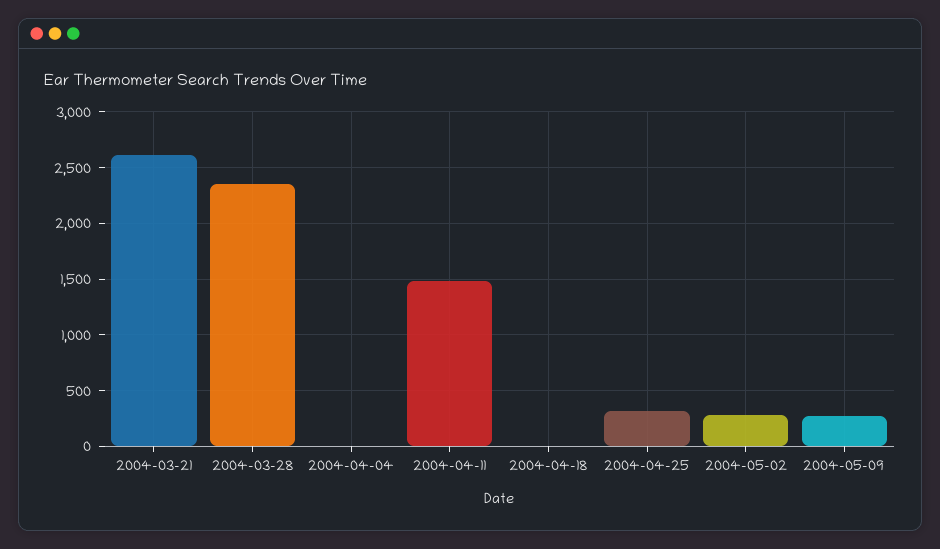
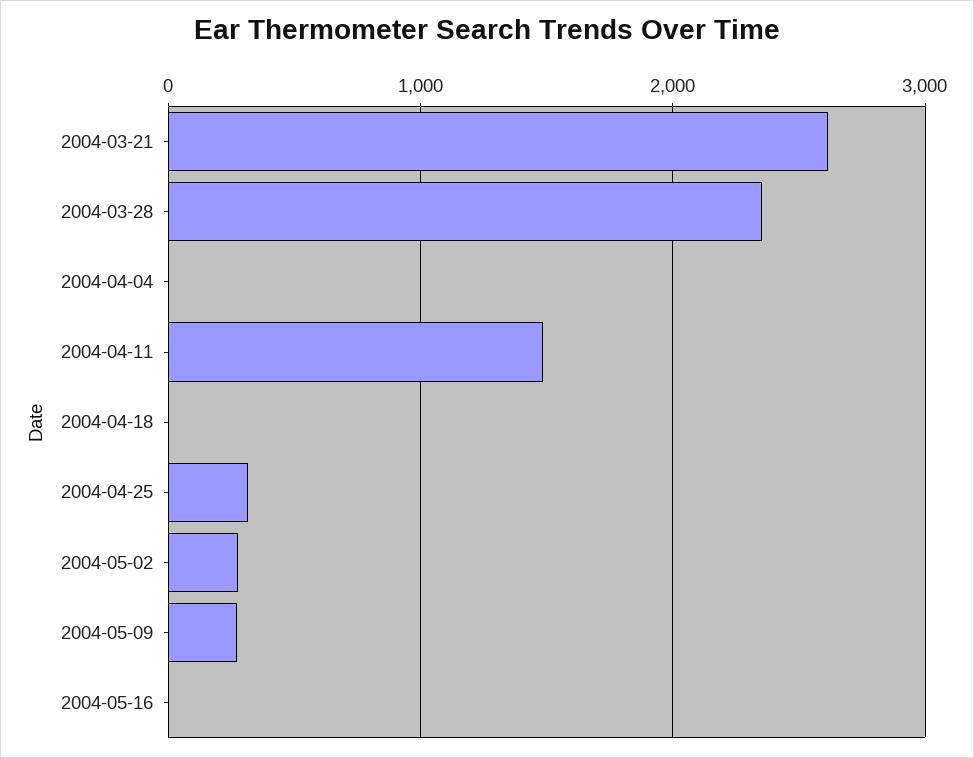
2004-05-16: none -> 0

